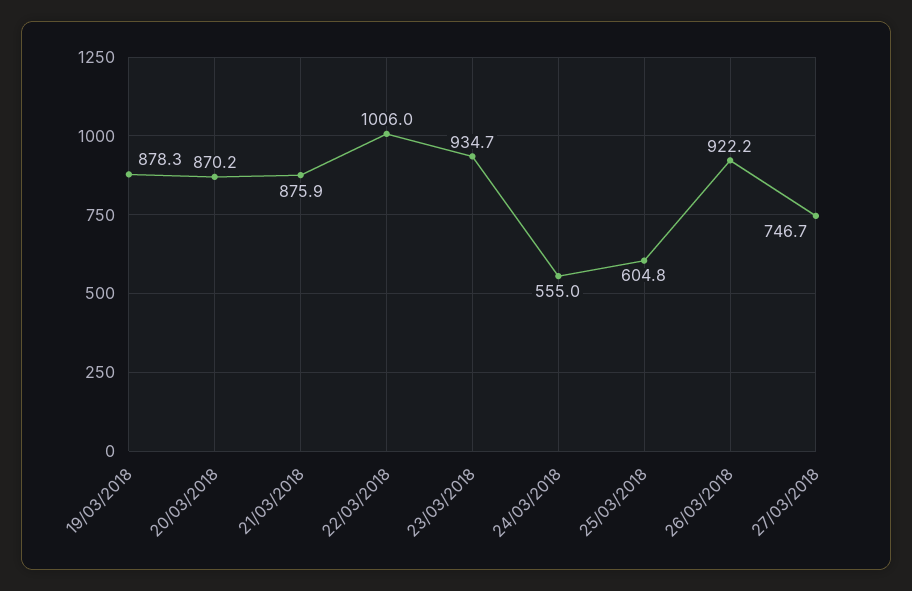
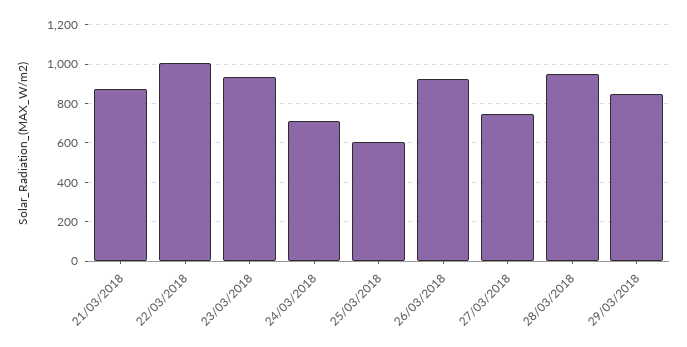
19/03/2018: 878.3 -> none
20/03/2018: 870.2 -> none
24/03/2018: 555 -> 700
28/03/2018: none -> 950
29/03/2018: none -> 850

